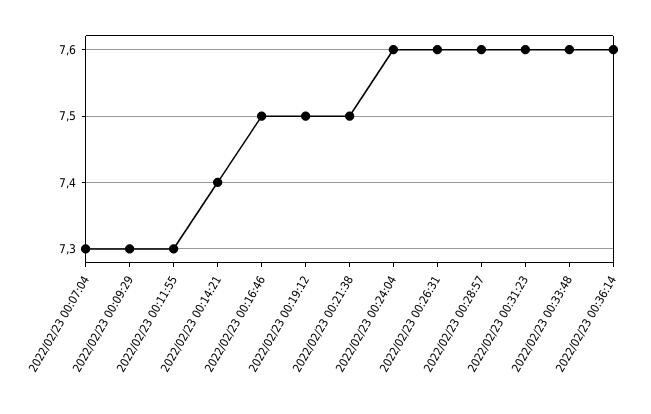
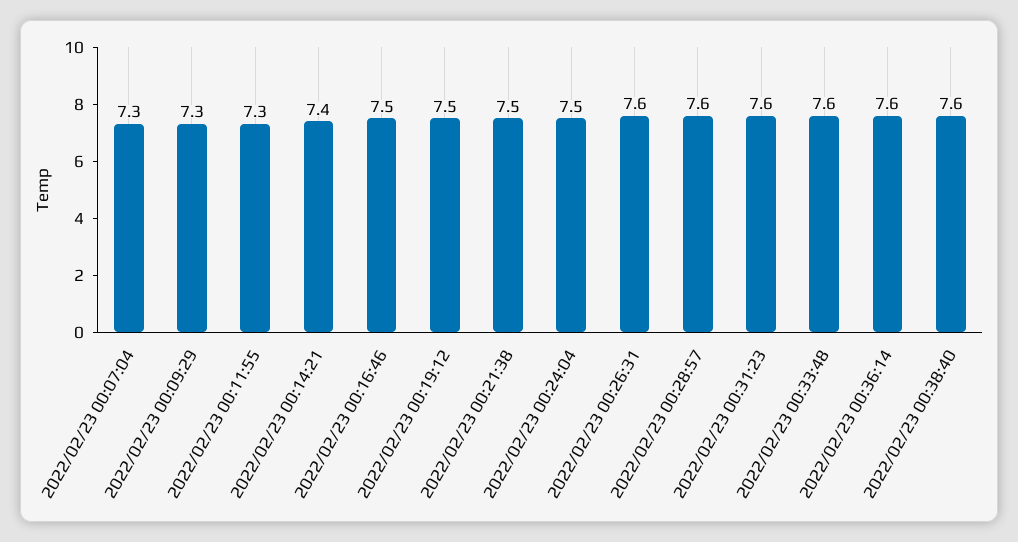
2022/02/23 00:24:04: 7.6 -> 7.5
2022/02/23 00:38:40: none -> 7.6

